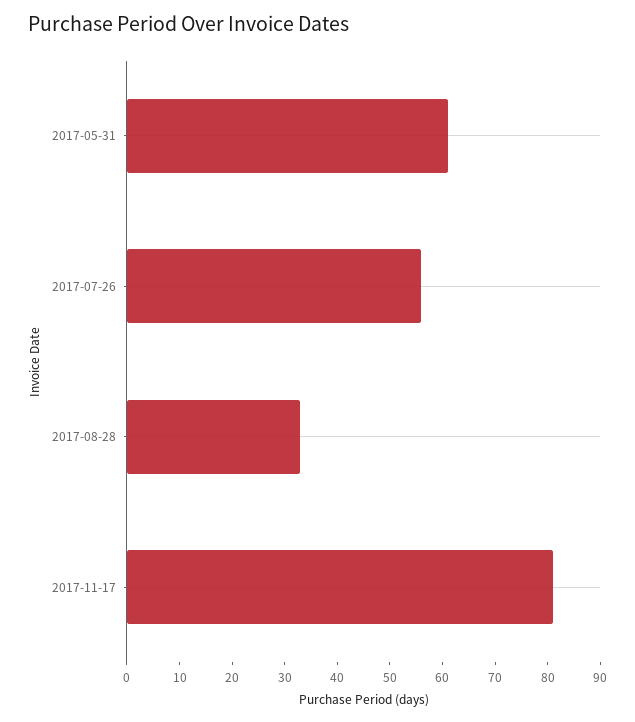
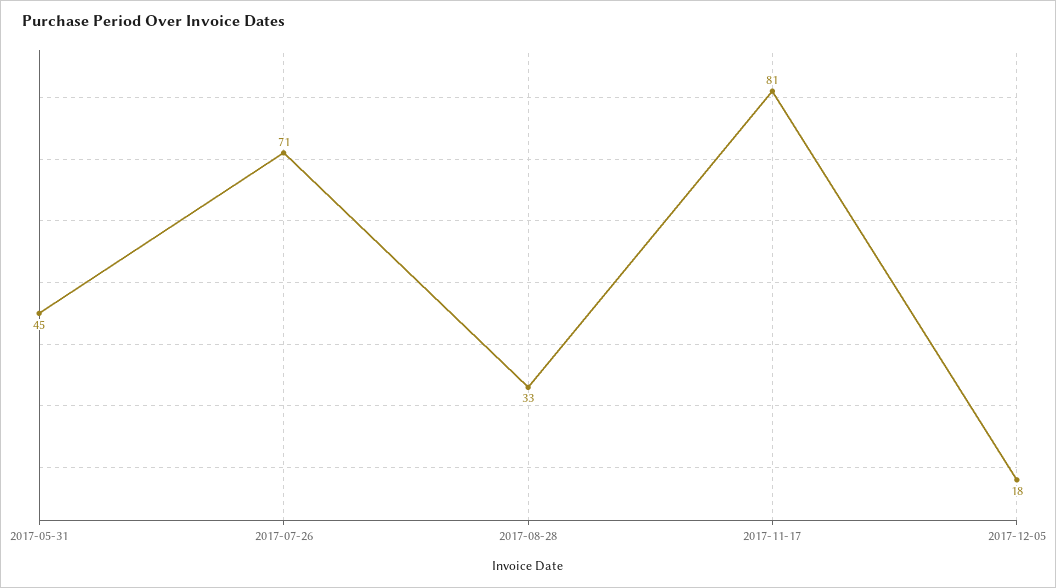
2017-05-31: 60 -> 45
2017-07-26: 55 -> 71
2017-12-05: none -> 18

